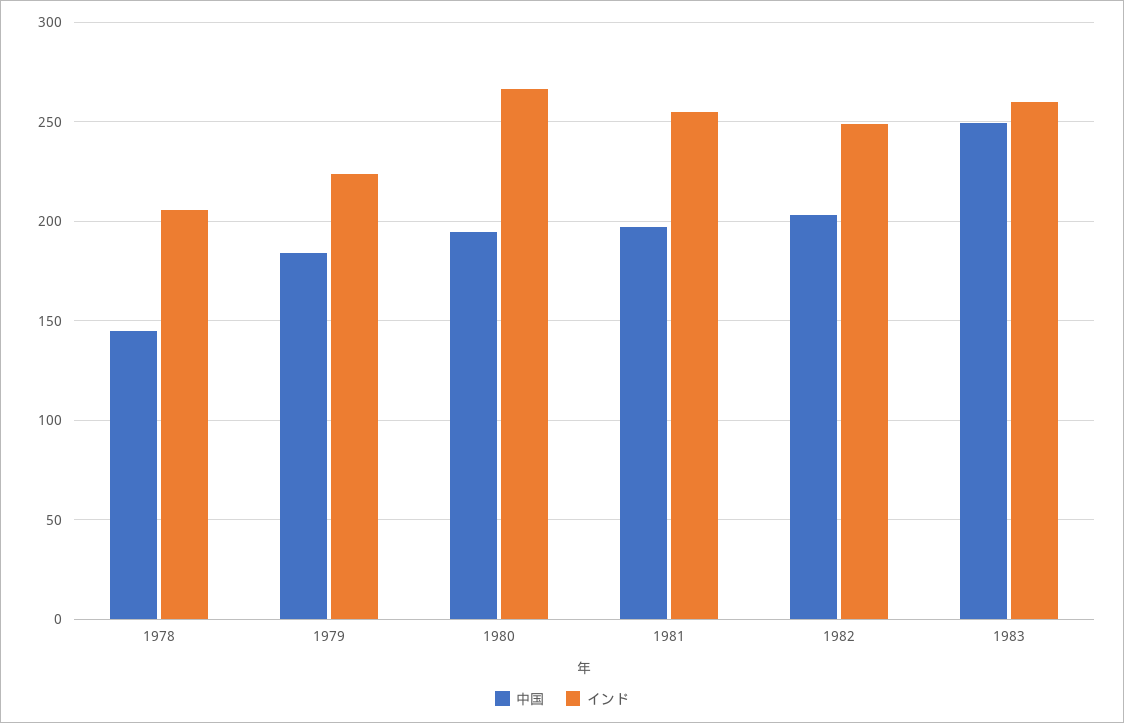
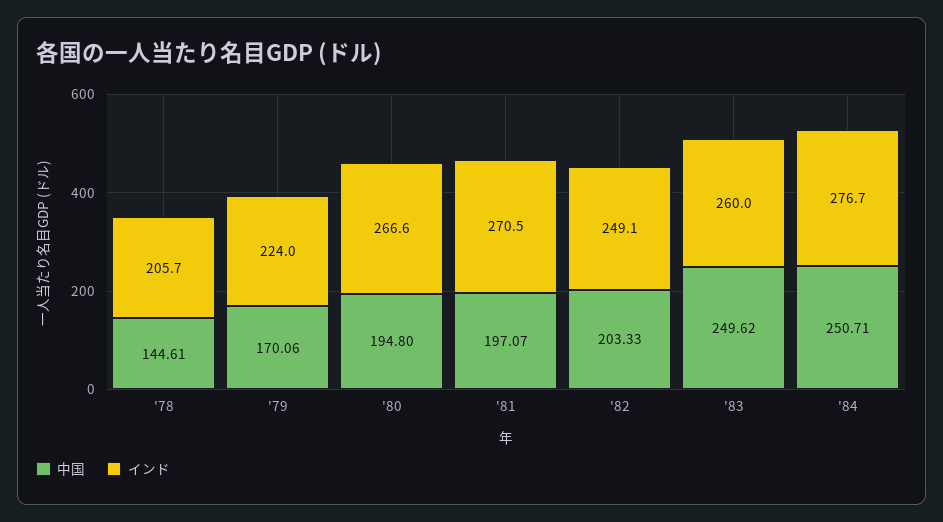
中国, 1979: 185 -> 170.06
インド, 1981: 255 -> 270.5
中国, '84: none -> 250.71
インド, '84: none -> 276.7

